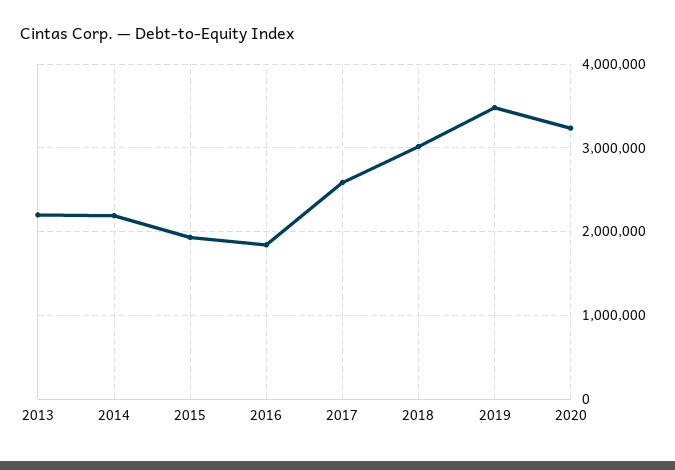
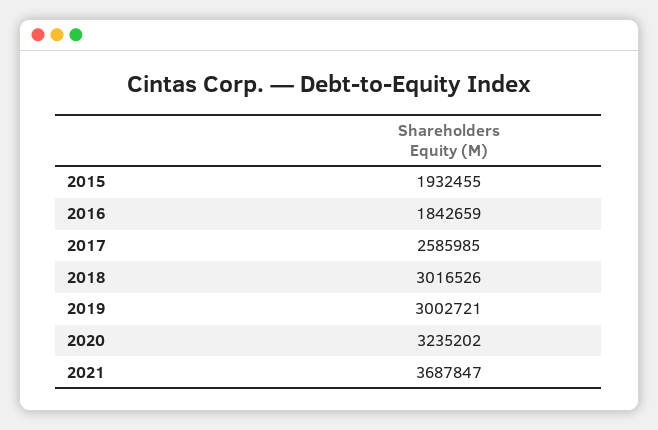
2013: 2200000 -> none
2014: 2200000 -> none
2019: 3500000 -> 3002721
2021: none -> 3687847

